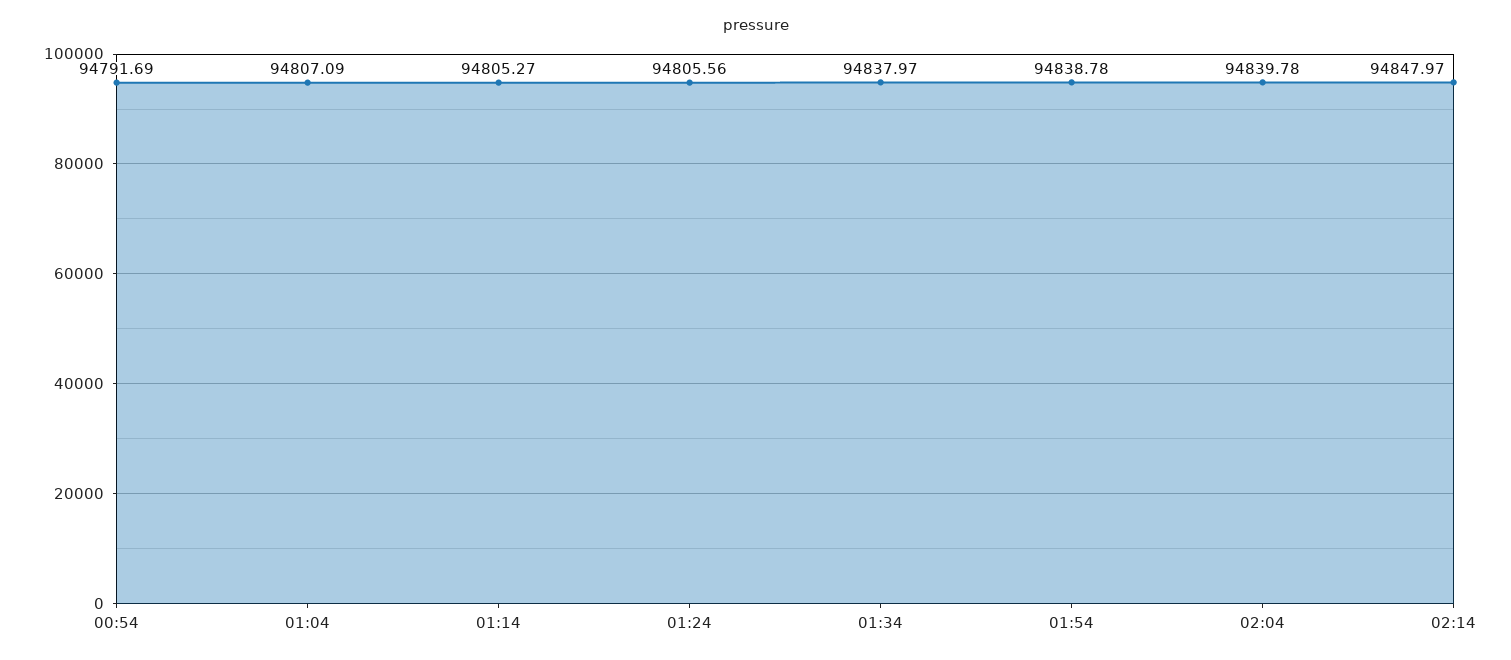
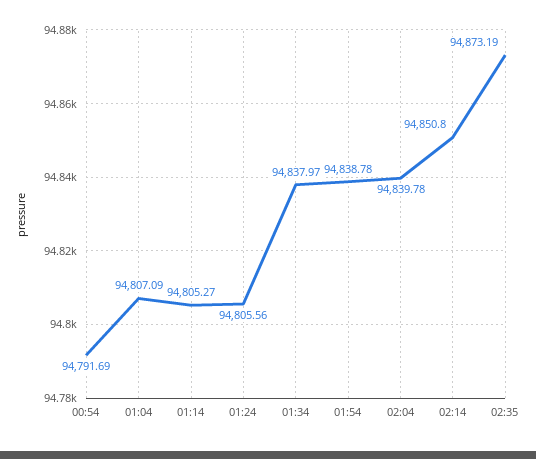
02:14: 94847.97 -> 94850.8
02:35: none -> 94873.19

